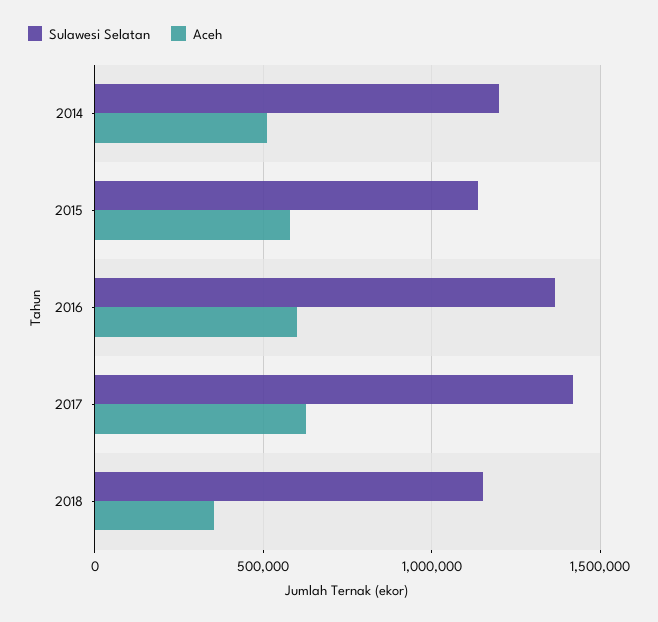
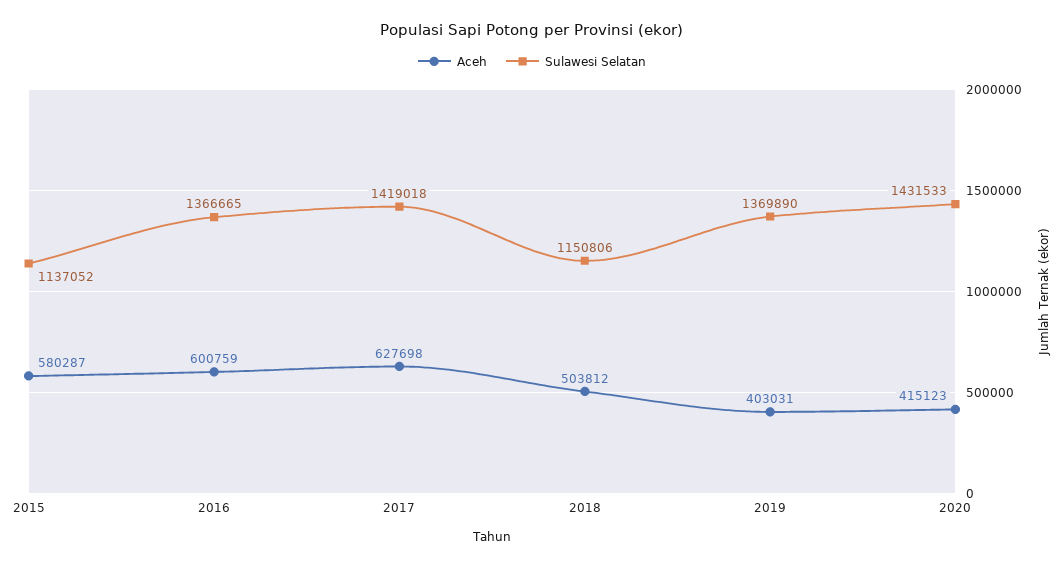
Sulawesi Selatan, 2014: 1200000 -> none
Aceh, 2014: 500000 -> none
Aceh, 2018: 350000 -> 503812
Aceh, 2019: none -> 403031
Sulawesi Selatan, 2019: none -> 1369890
Aceh, 2020: none -> 415123
Sulawesi Selatan, 2020: none -> 1431533

